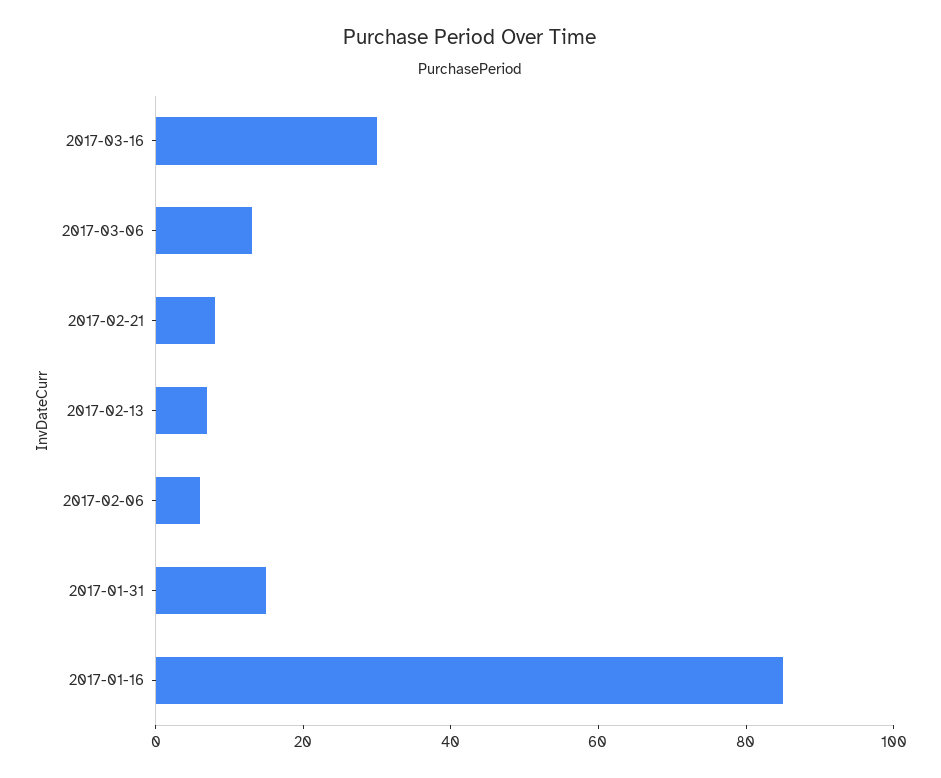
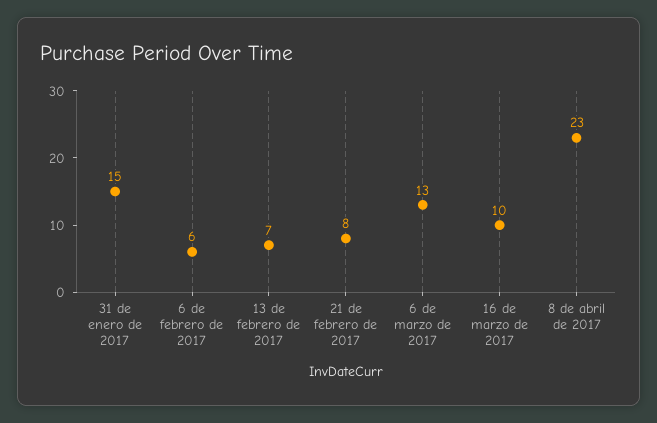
2017-03-16: 30 -> 10
2017-01-16: 85 -> none
8 de abril de 2017: none -> 23

